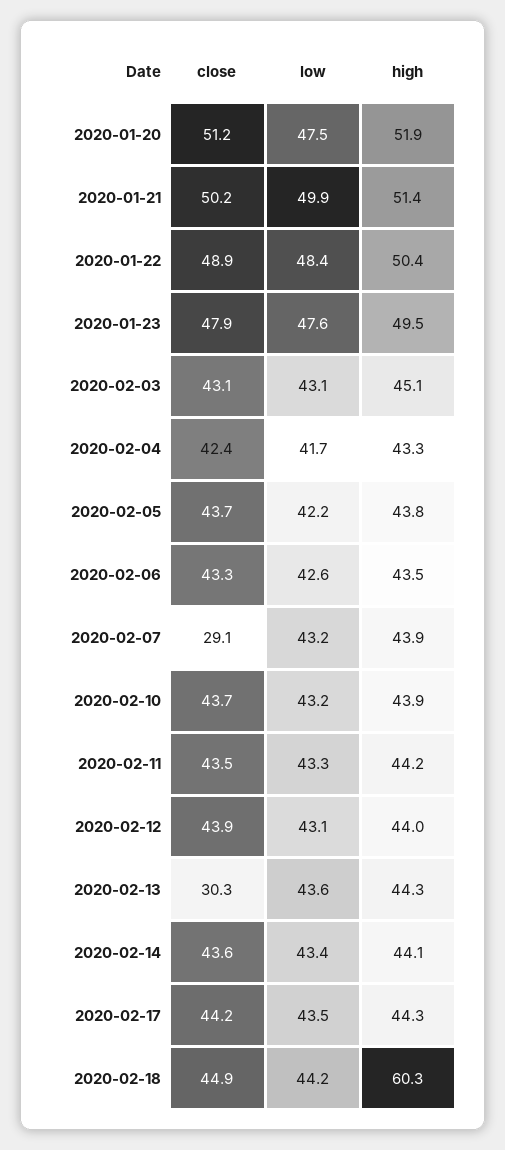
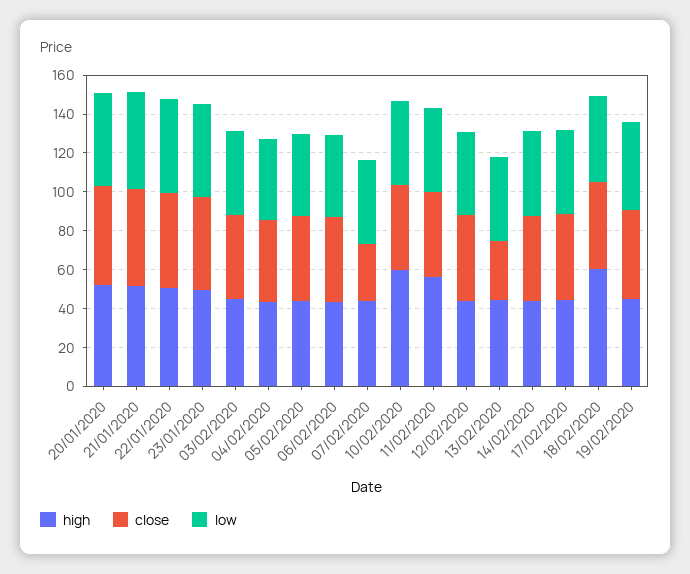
high, 2020-02-10: 43.9 -> 60
high, 2020-02-11: 44.2 -> 55
high, 19/02/2020: none -> 45
close, 19/02/2020: none -> 45
low, 19/02/2020: none -> 45

